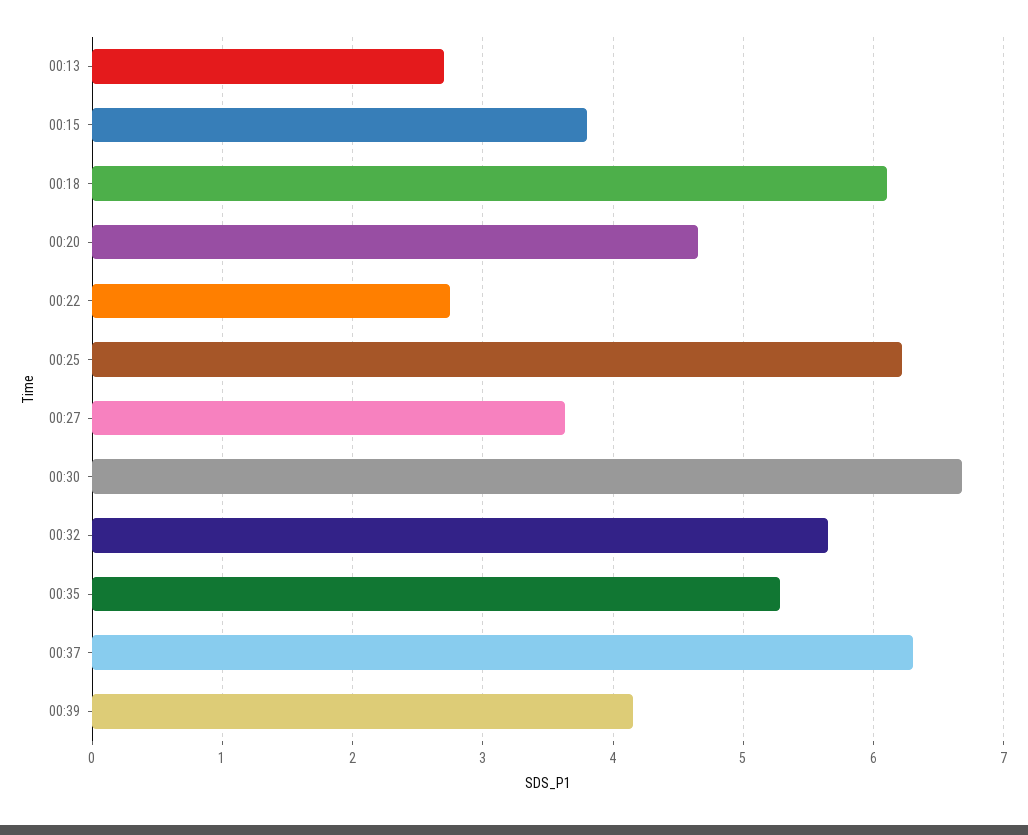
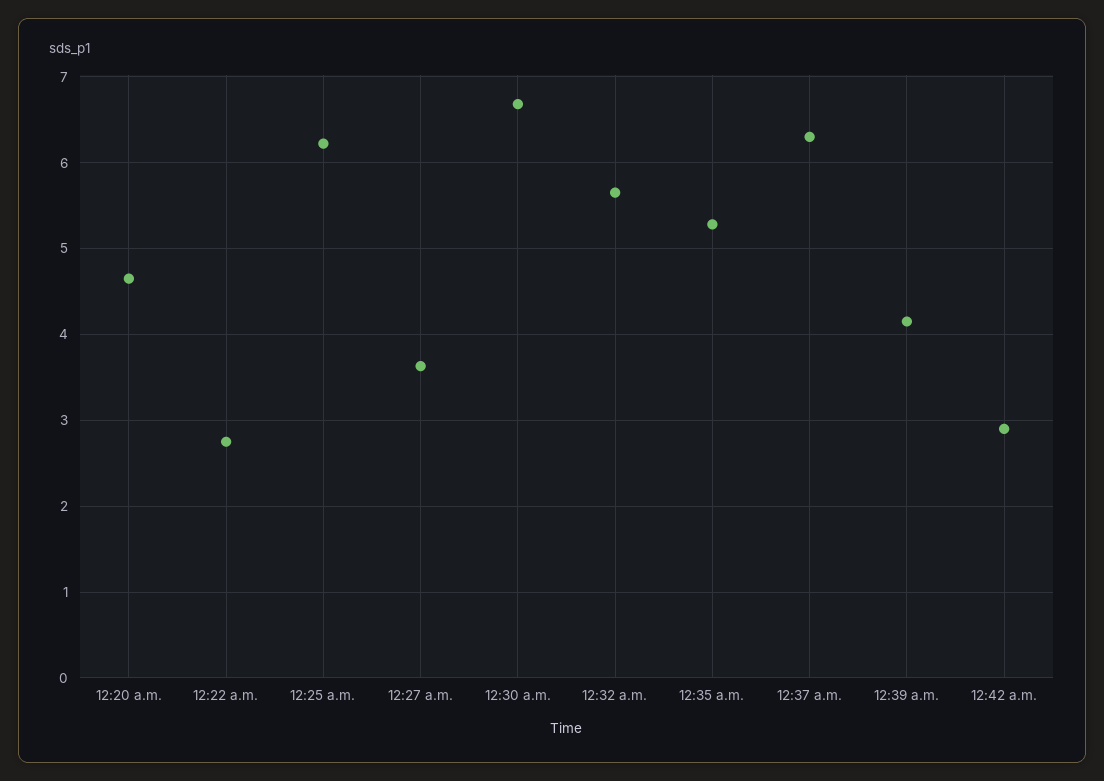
00:13: 2.7 -> none
00:15: 3.8 -> none
00:18: 6.1 -> none
12:42 a.m.: none -> 2.9

